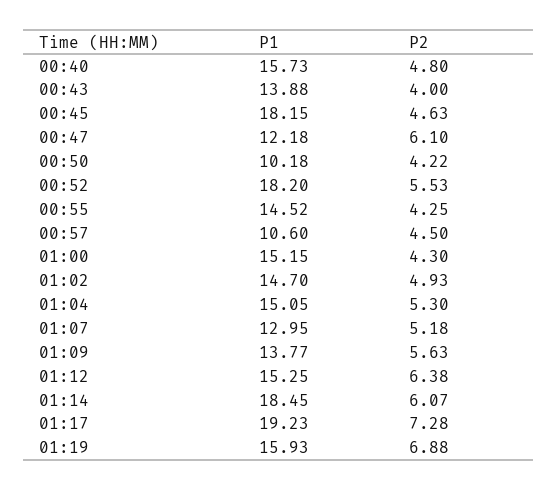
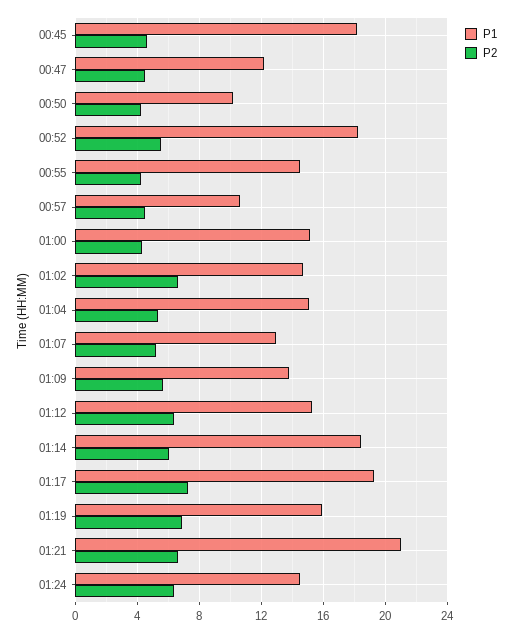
P1, 00:40: 15.73 -> none
P2, 00:40: 4.8 -> none
P1, 00:43: 13.88 -> none
P2, 00:43: 4 -> none
P2, 00:47: 6.1 -> 4.5
P2, 01:02: 4.93 -> 6.5
P1, 01:21: none -> 21
P2, 01:21: none -> 6.5
P1, 01:24: none -> 14.5
P2, 01:24: none -> 6.5

